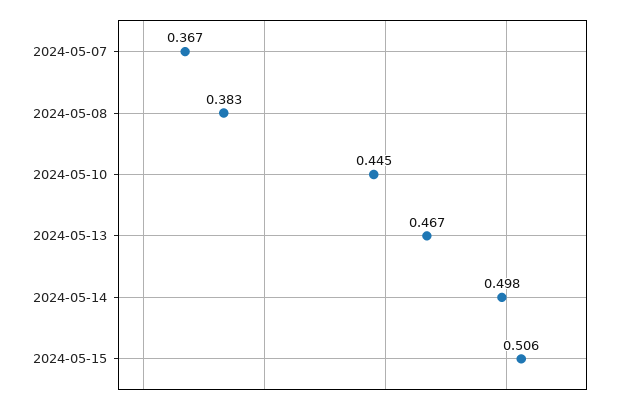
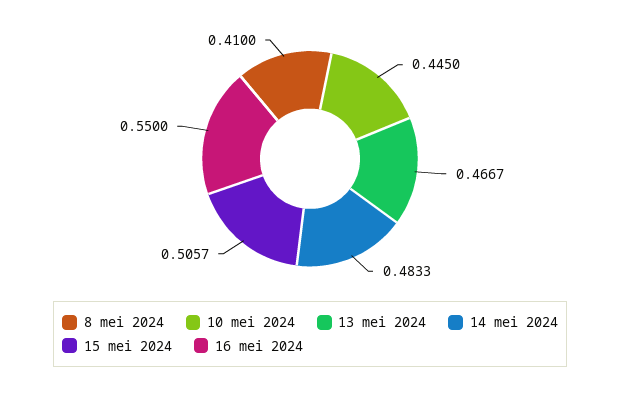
2024-05-07: 0.367 -> none
2024-05-08: 0.383 -> 0.41
2024-05-14: 0.498 -> 0.4833
16 mei 2024: none -> 0.55

